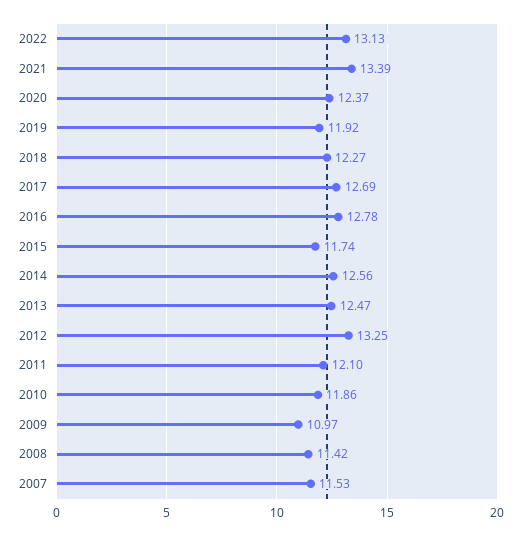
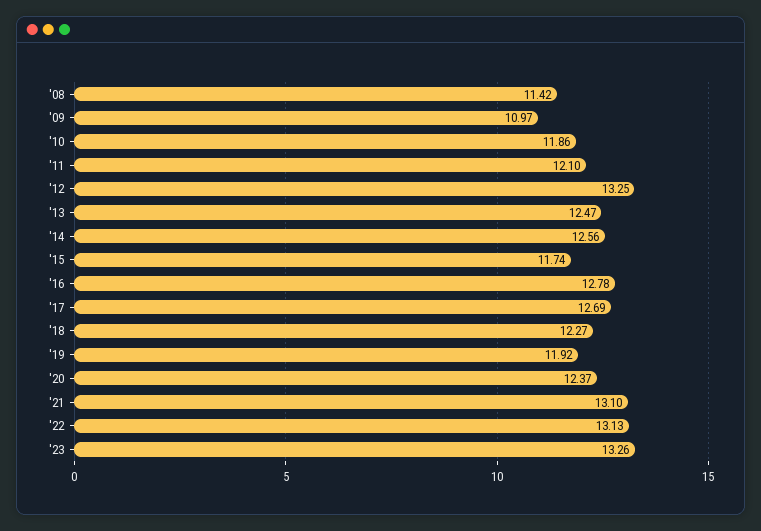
2021: 13.39 -> 13.1
2007: 11.53 -> none
'23: none -> 13.26

